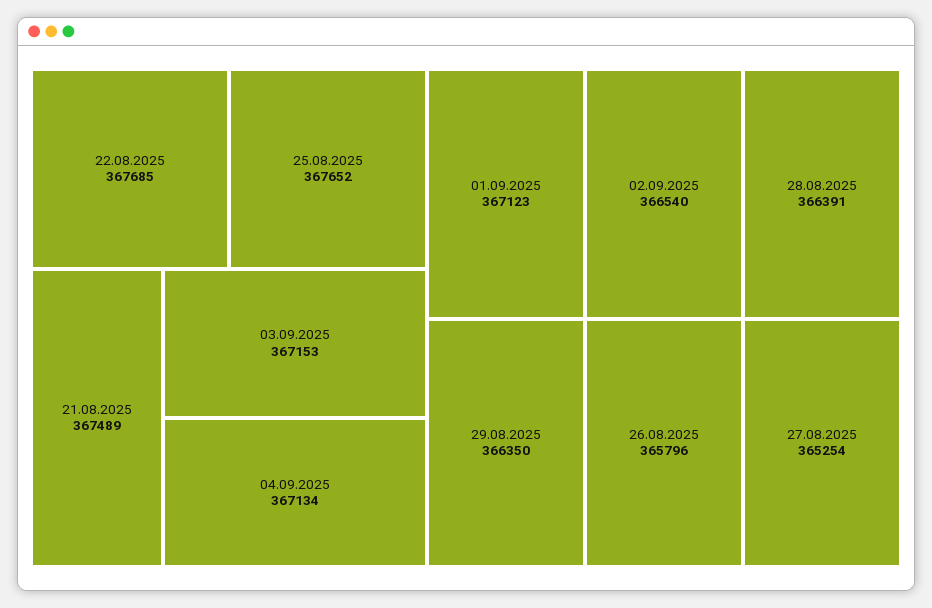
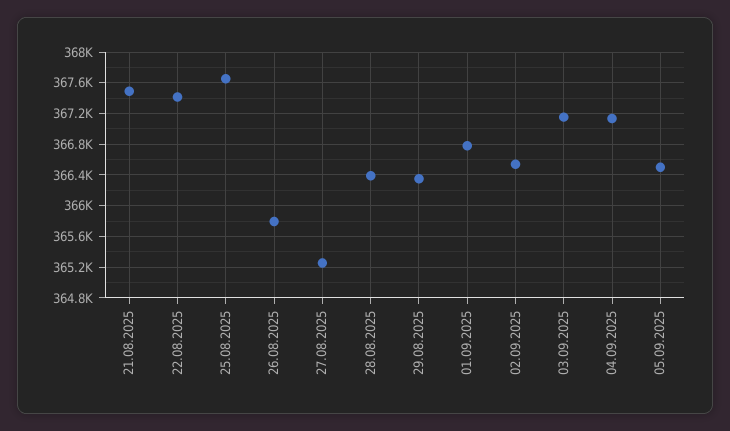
22.08.2025: 367685 -> 367400
01.09.2025: 367123 -> 366800
05.09.2025: none -> 366500

